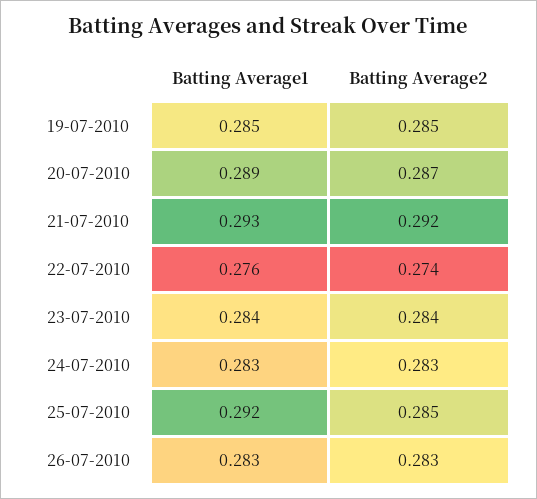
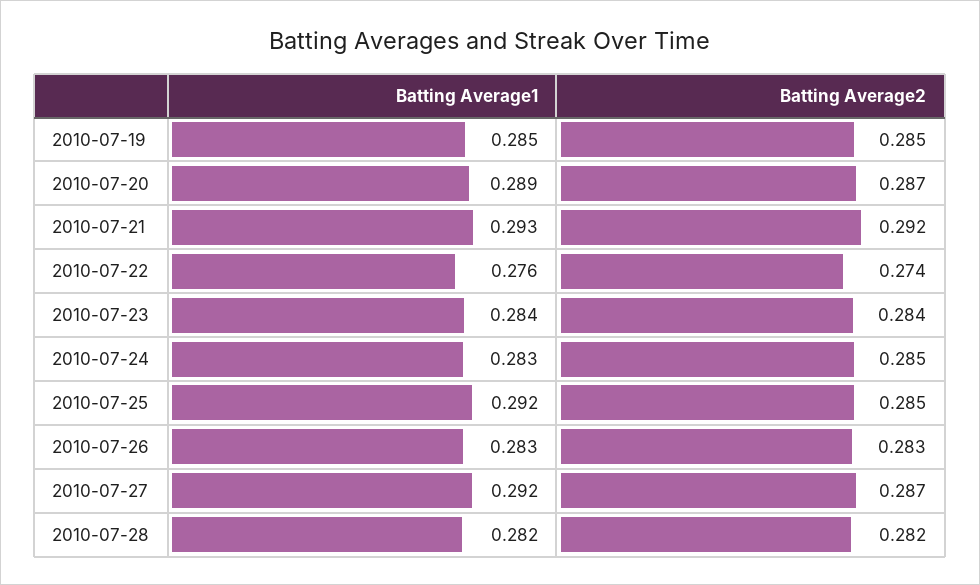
Batting Average2, 24-07-2010: 0.283 -> 0.285
Batting Average1, 2010-07-27: none -> 0.292
Batting Average2, 2010-07-27: none -> 0.287
Batting Average1, 2010-07-28: none -> 0.282
Batting Average2, 2010-07-28: none -> 0.282

